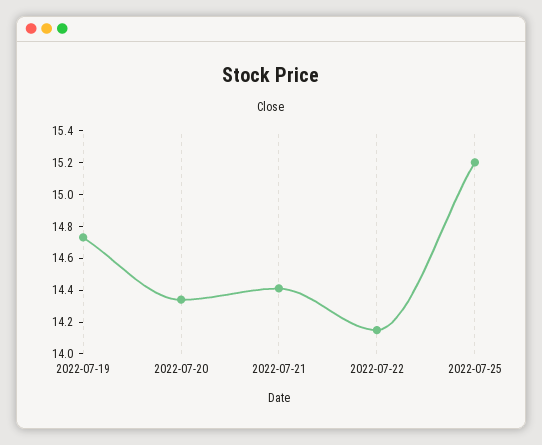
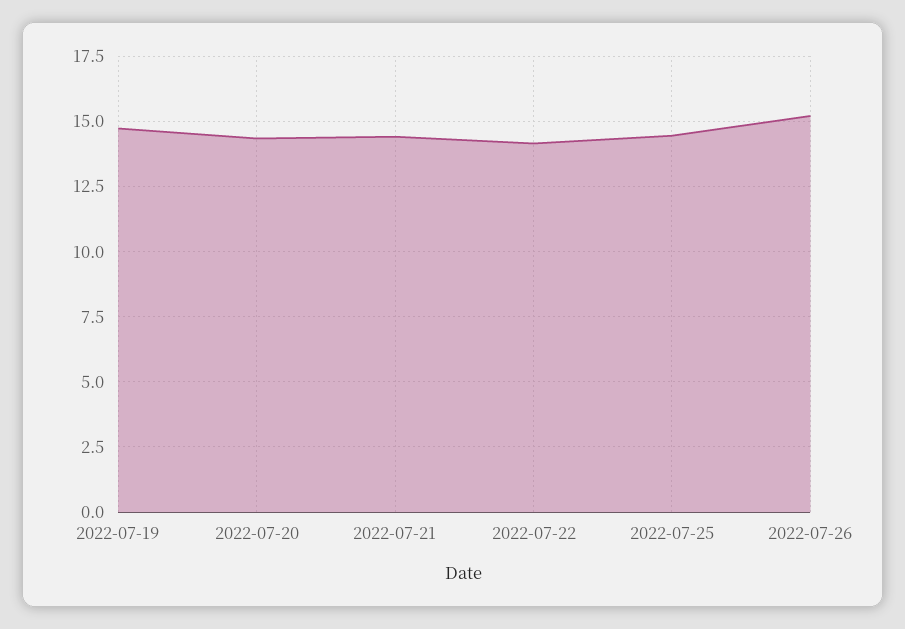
2022-07-25: 15.2 -> 14.5
2022-07-26: none -> 15.25

